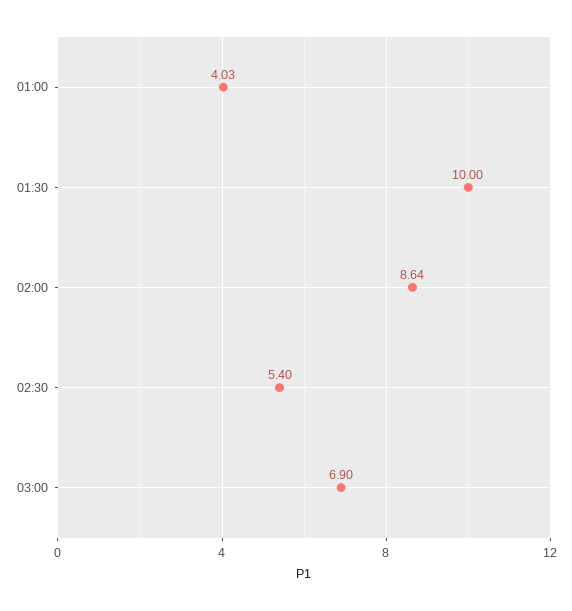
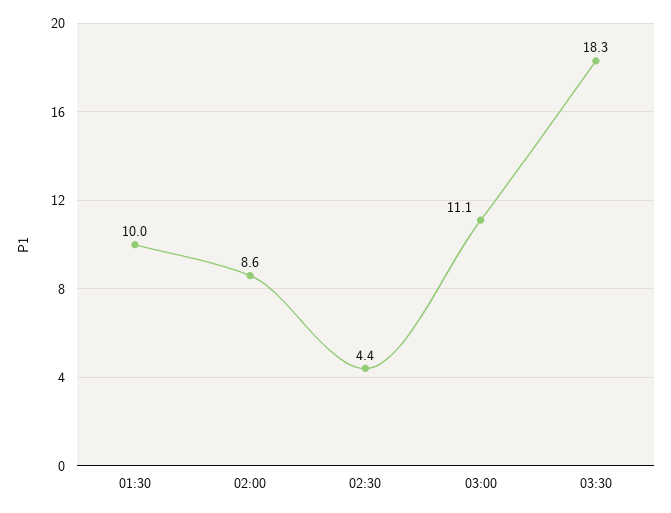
01:00: 4.03 -> none
02:30: 5.4 -> 4.4
03:00: 6.9 -> 11.1
03:30: none -> 18.3

